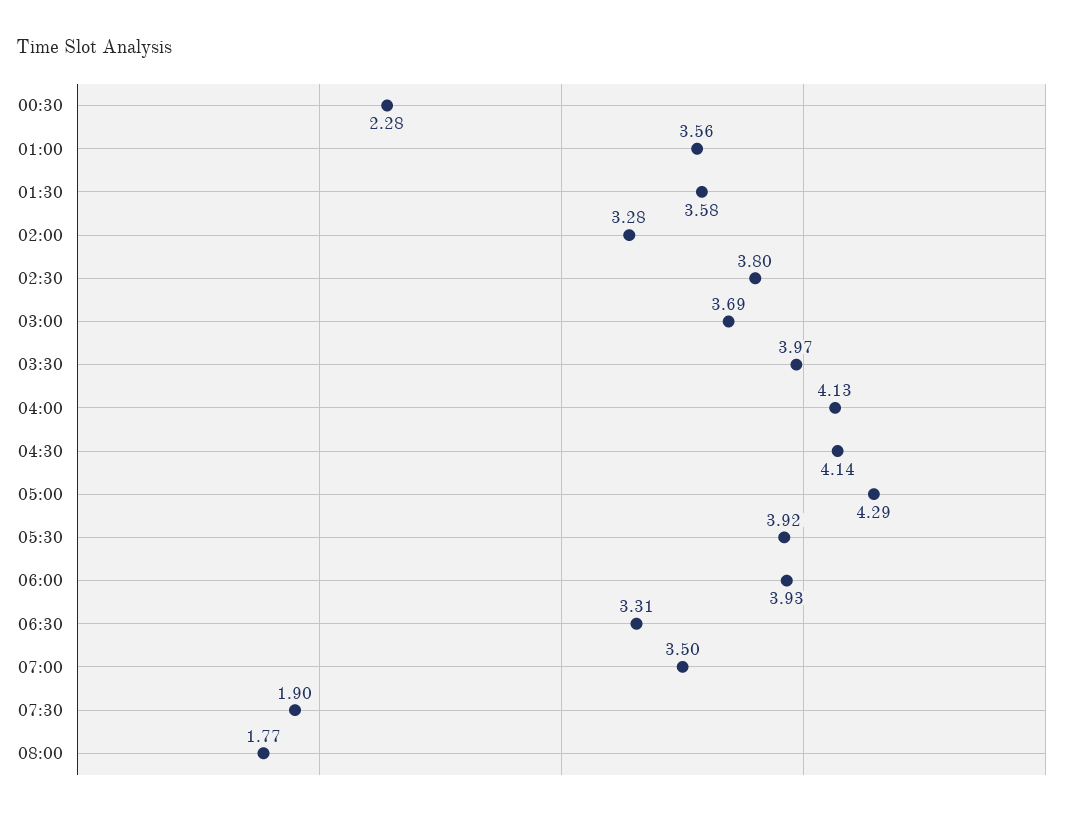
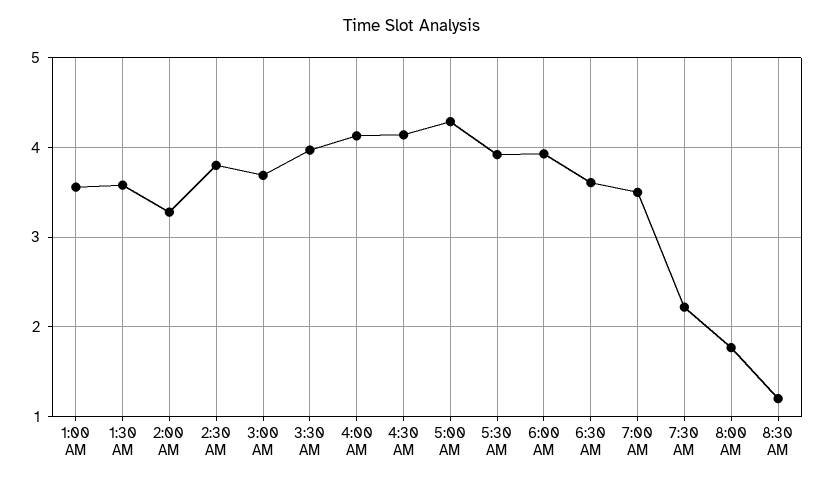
00:30: 2.28 -> none
06:30: 3.31 -> 3.6
07:30: 1.9 -> 2.2
8:30 AM: none -> 1.2

